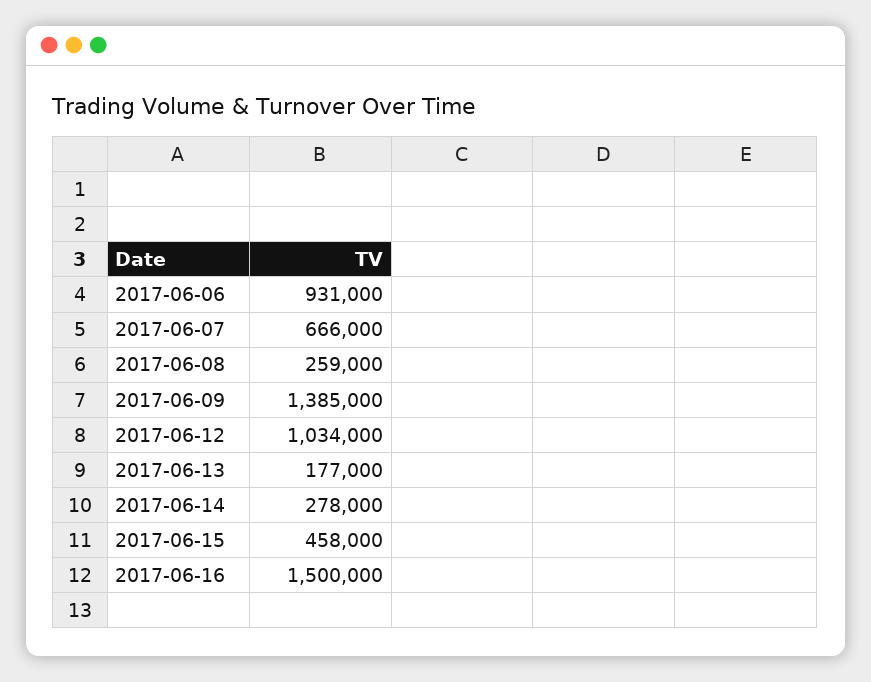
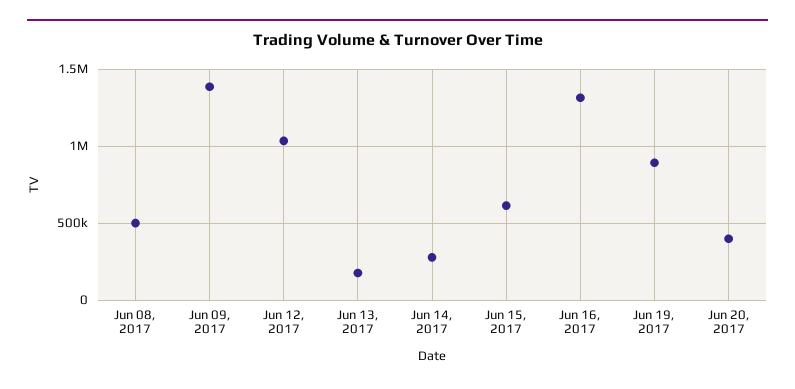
2017-06-06: 931000 -> none
2017-06-07: 666000 -> none
2017-06-08: 259000 -> 500000
2017-06-15: 458000 -> 600000
2017-06-16: 1500000 -> 1300000
Jun 19, 2017: none -> 900000
Jun 20, 2017: none -> 400000

